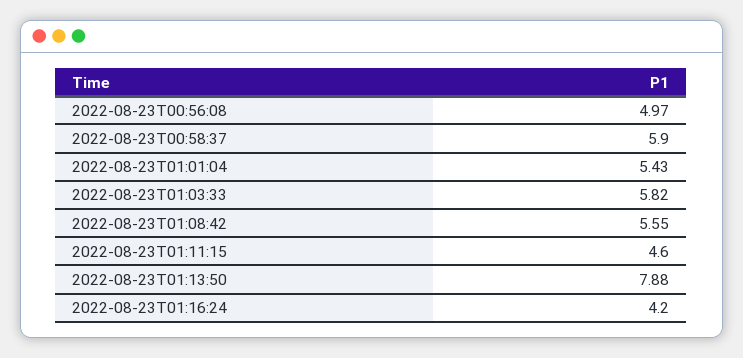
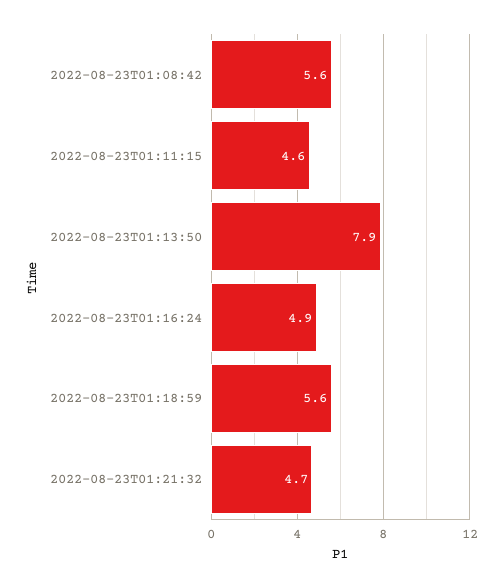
2022-08-23T00:56:08: 4.97 -> none
2022-08-23T00:58:37: 5.9 -> none
2022-08-23T01:01:04: 5.43 -> none
2022-08-23T01:03:33: 5.82 -> none
2022-08-23T01:16:24: 4.2 -> 4.9
2022-08-23T01:18:59: none -> 5.6
2022-08-23T01:21:32: none -> 4.7

